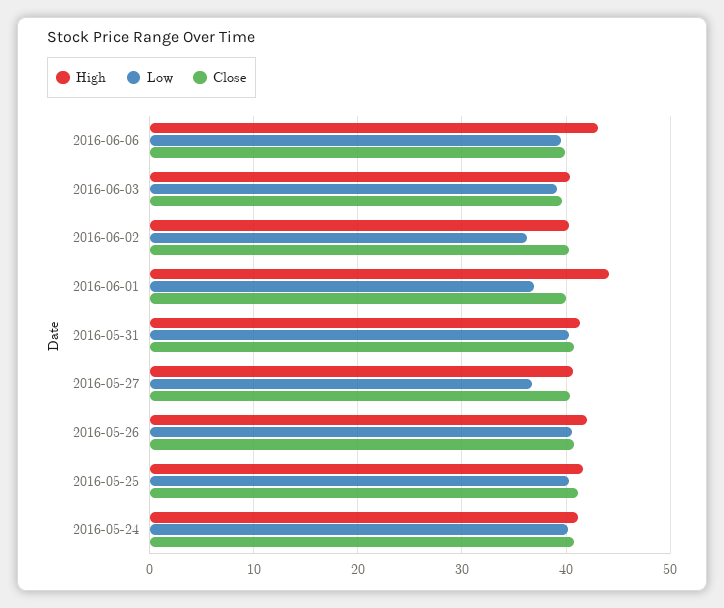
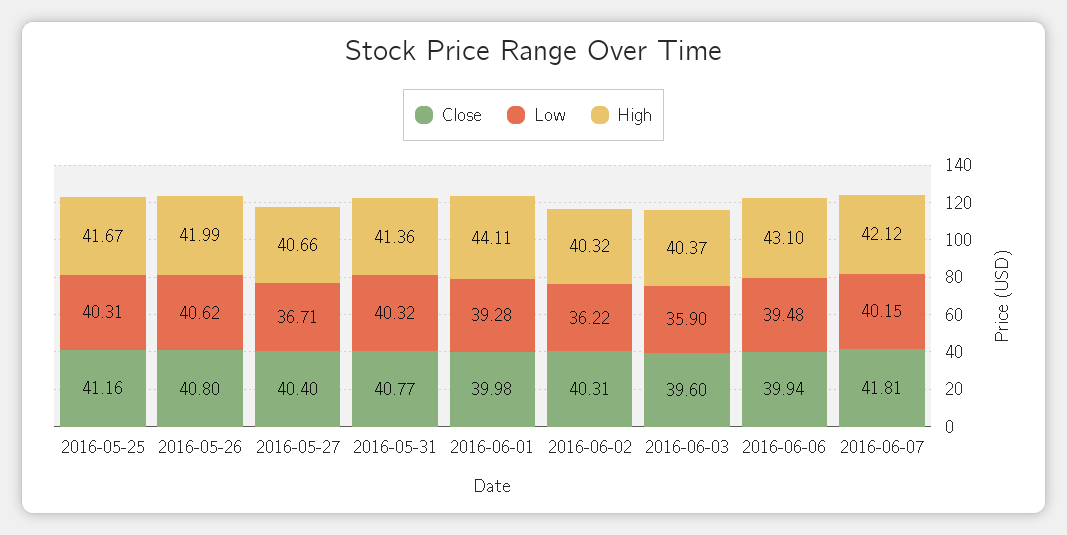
Low, 2016-06-03: 39 -> 35.9
Low, 2016-06-01: 37 -> 39.28
High, 2016-05-24: 41 -> none
Low, 2016-05-24: 40 -> none
Close, 2016-05-24: 41 -> none
Close, 2016-06-07: none -> 41.81
Low, 2016-06-07: none -> 40.15
High, 2016-06-07: none -> 42.12

